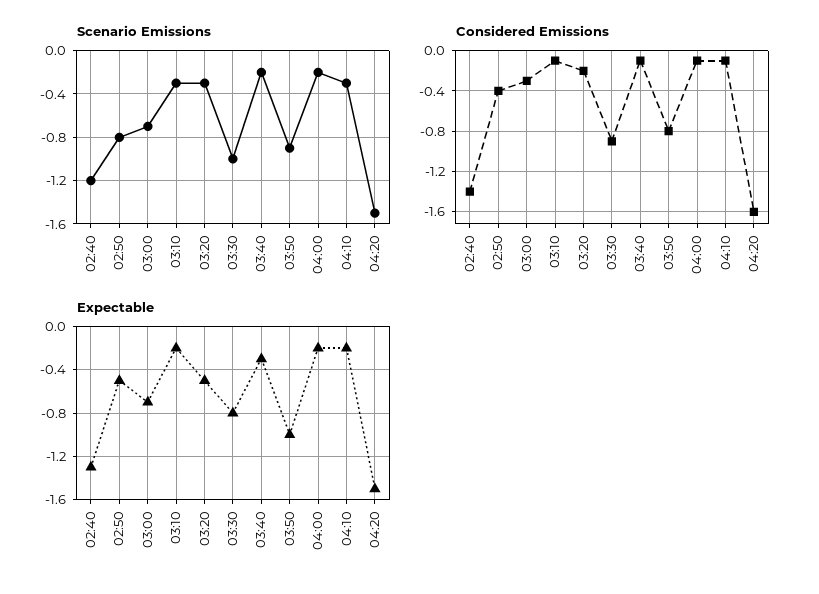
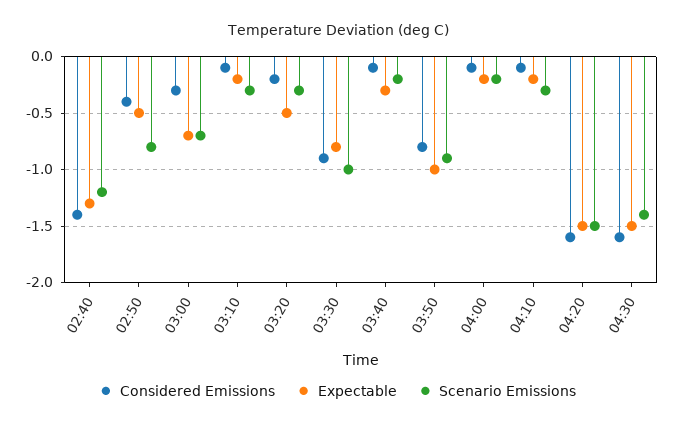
Considered Emissions, 04:30: none -> -1.6
Expectable, 04:30: none -> -1.5
Scenario Emissions, 04:30: none -> -1.4

